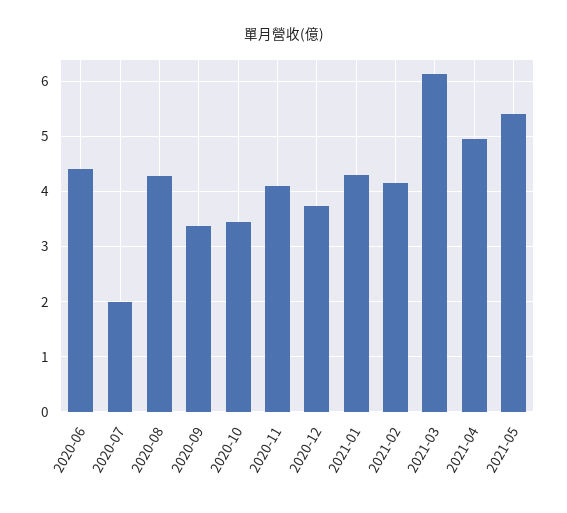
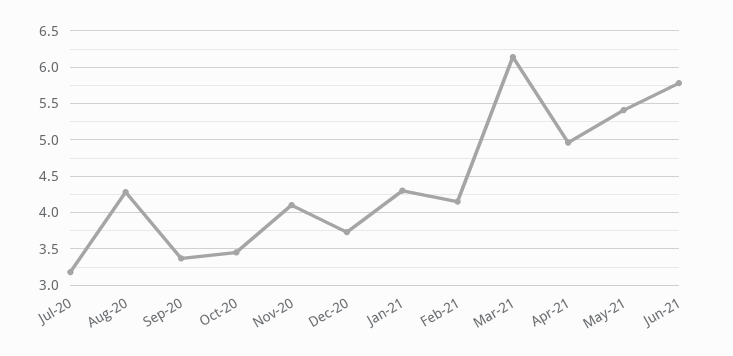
2020-06: 4.4 -> none
2020-07: 2 -> 3.2
Jun-21: none -> 5.8

